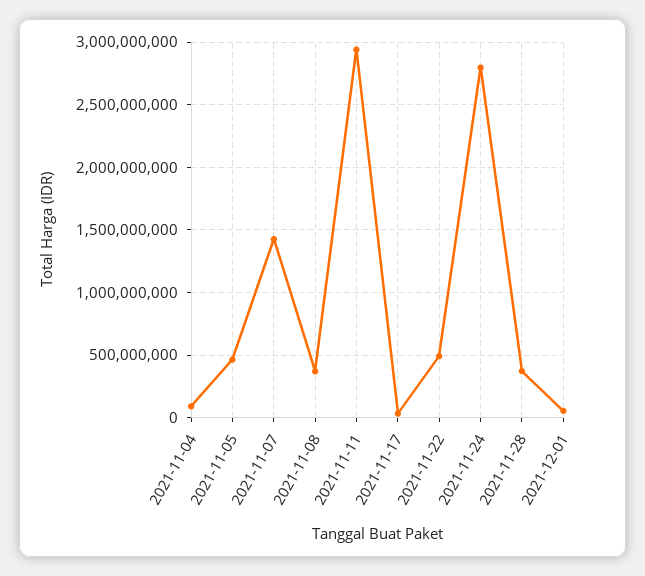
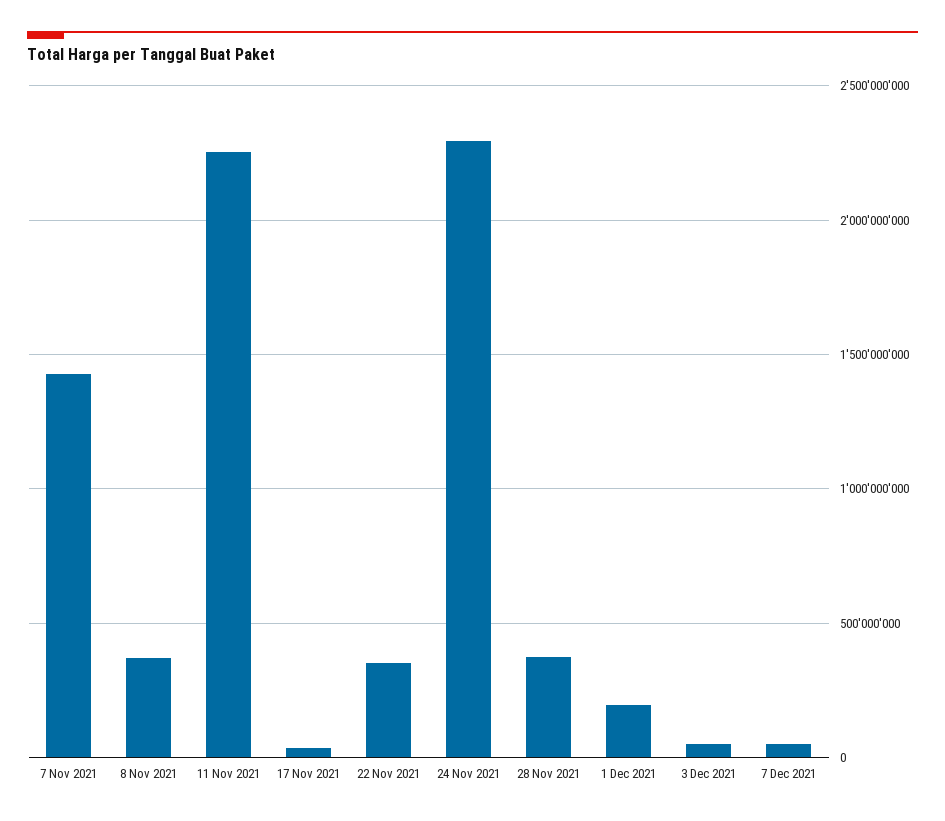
2021-11-04: 100000000 -> none
2021-11-05: 450000000 -> none
2021-11-11: 2950000000 -> 2250000000
2021-11-22: 500000000 -> 350000000
2021-11-24: 2800000000 -> 2300000000
2021-12-01: 50000000 -> 200000000
3 Dec 2021: none -> 50000000
7 Dec 2021: none -> 50000000

